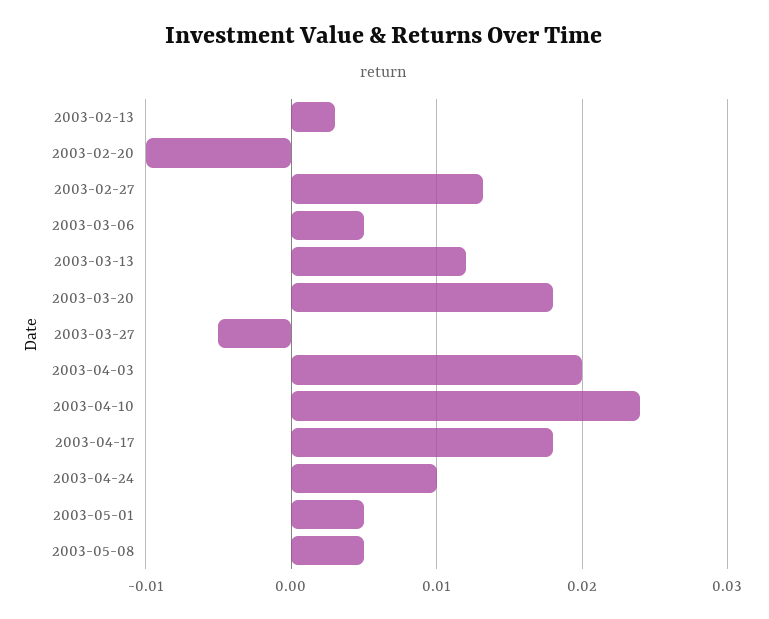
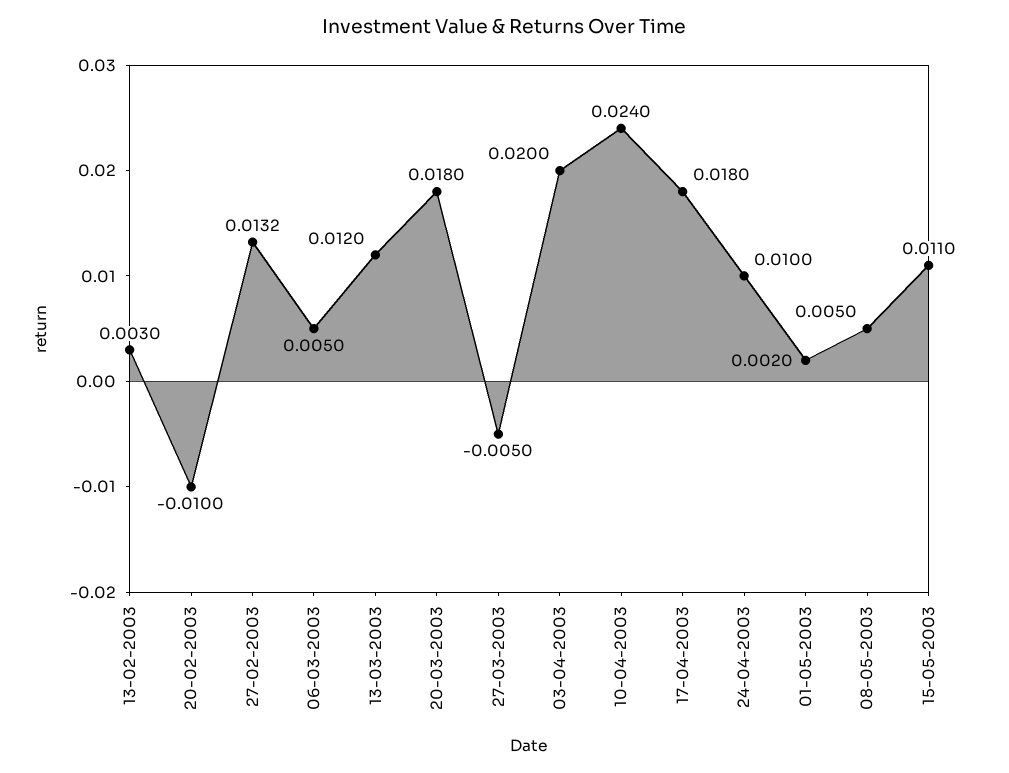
2003-05-01: 0.005 -> 0.002
15-05-2003: none -> 0.011

